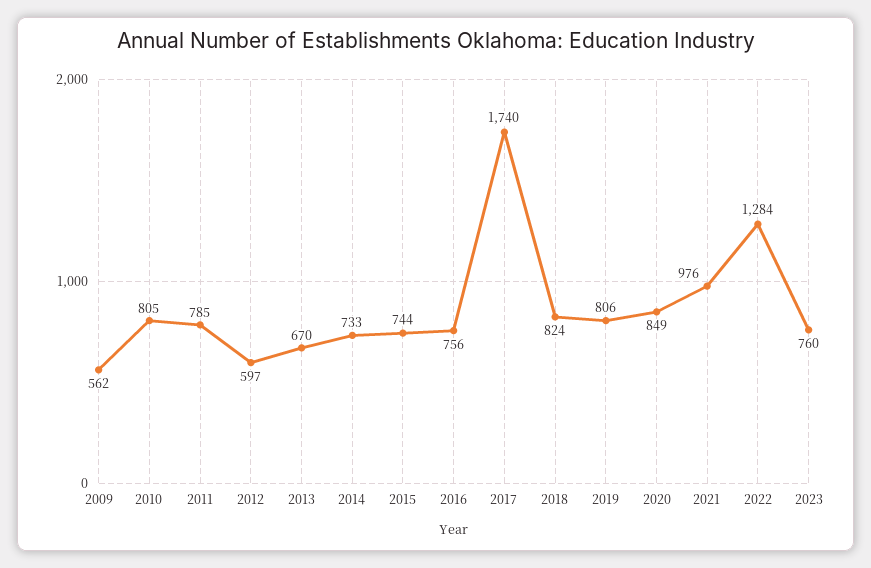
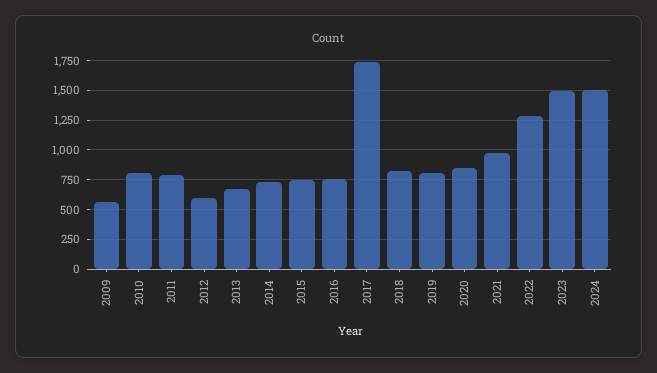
2023: 760 -> 1500
2024: none -> 1500

